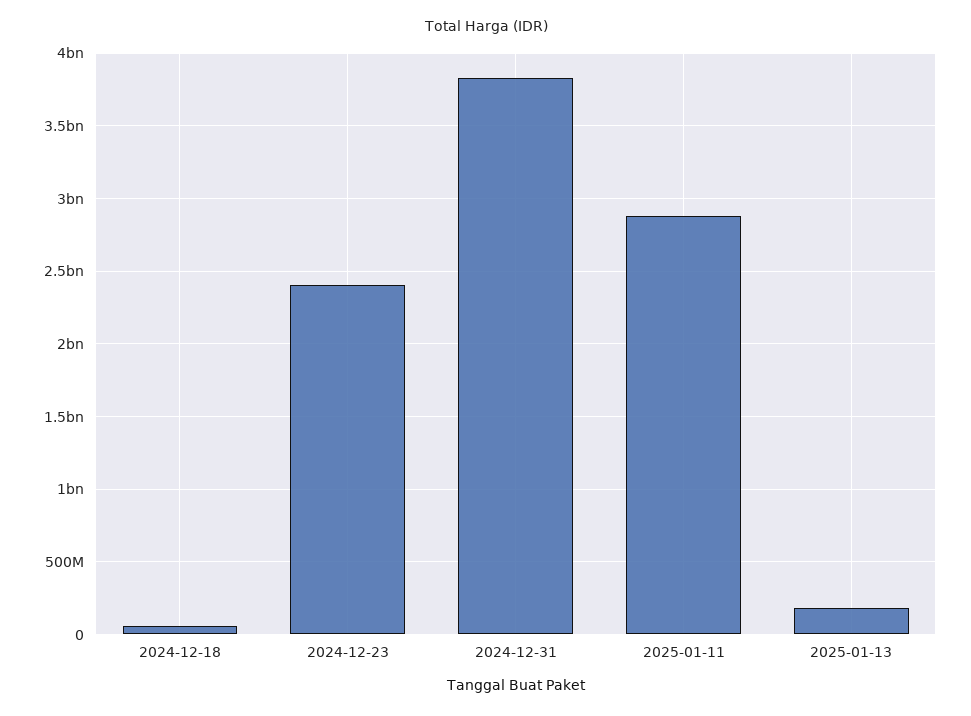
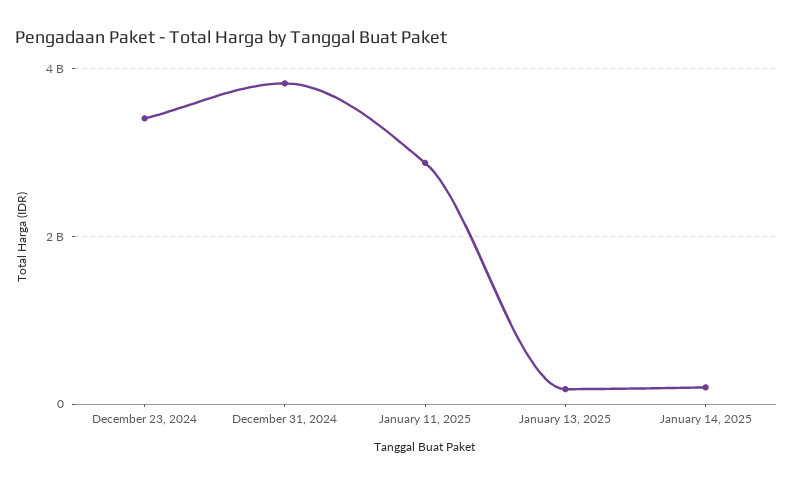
2024-12-18: 50000000 -> none
2024-12-23: 2400000000 -> 3400000000
January 14, 2025: none -> 200000000

